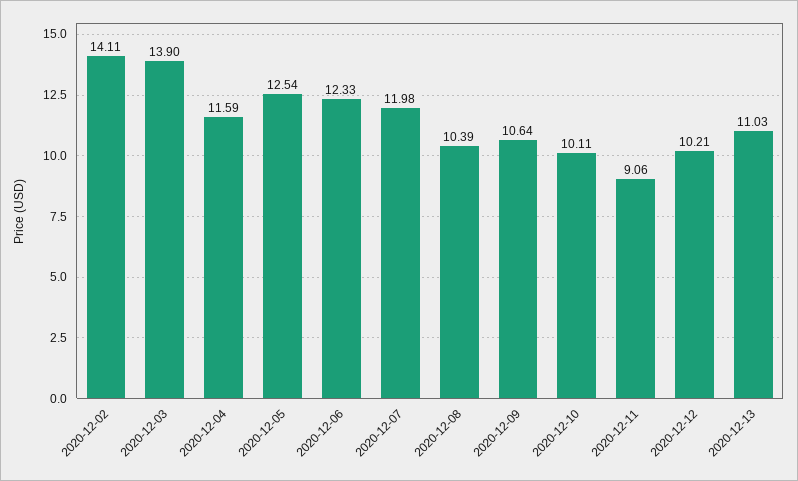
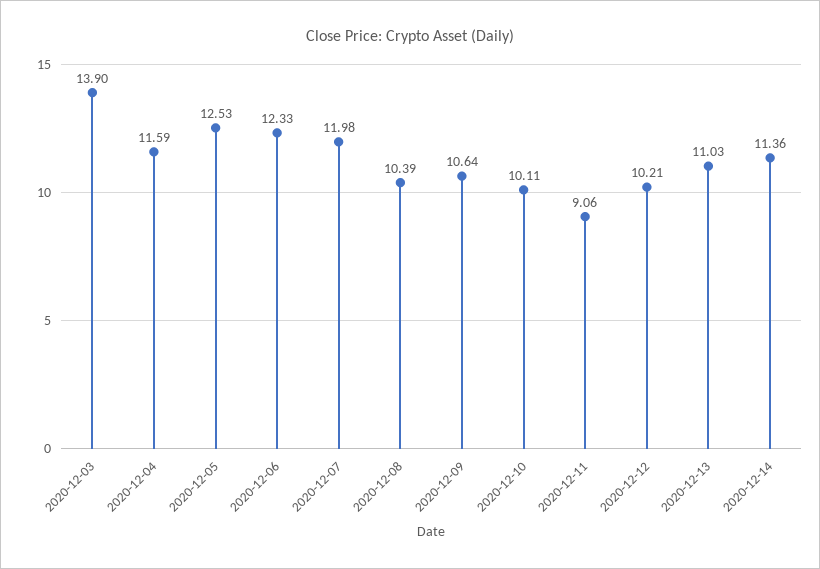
2020-12-02: 14.11 -> none
2020-12-05: 12.54 -> 12.53
2020-12-14: none -> 11.36

